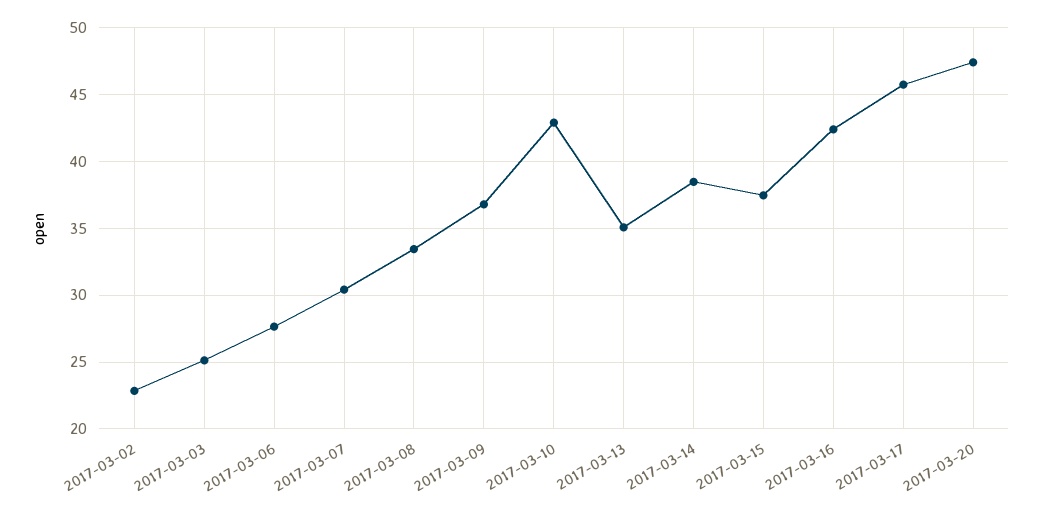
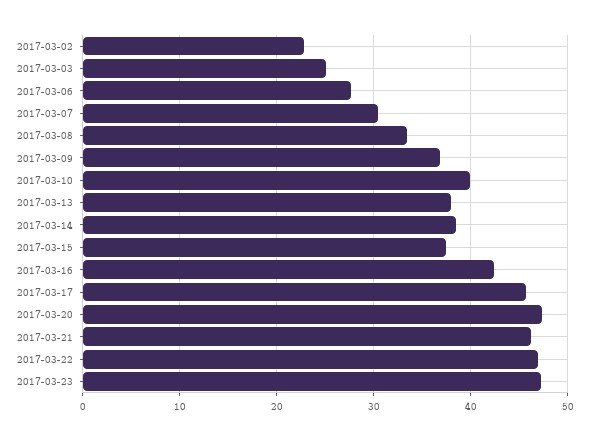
2017-03-10: 43 -> 40
2017-03-13: 35 -> 38
2017-03-21: none -> 46
2017-03-22: none -> 47
2017-03-23: none -> 47

